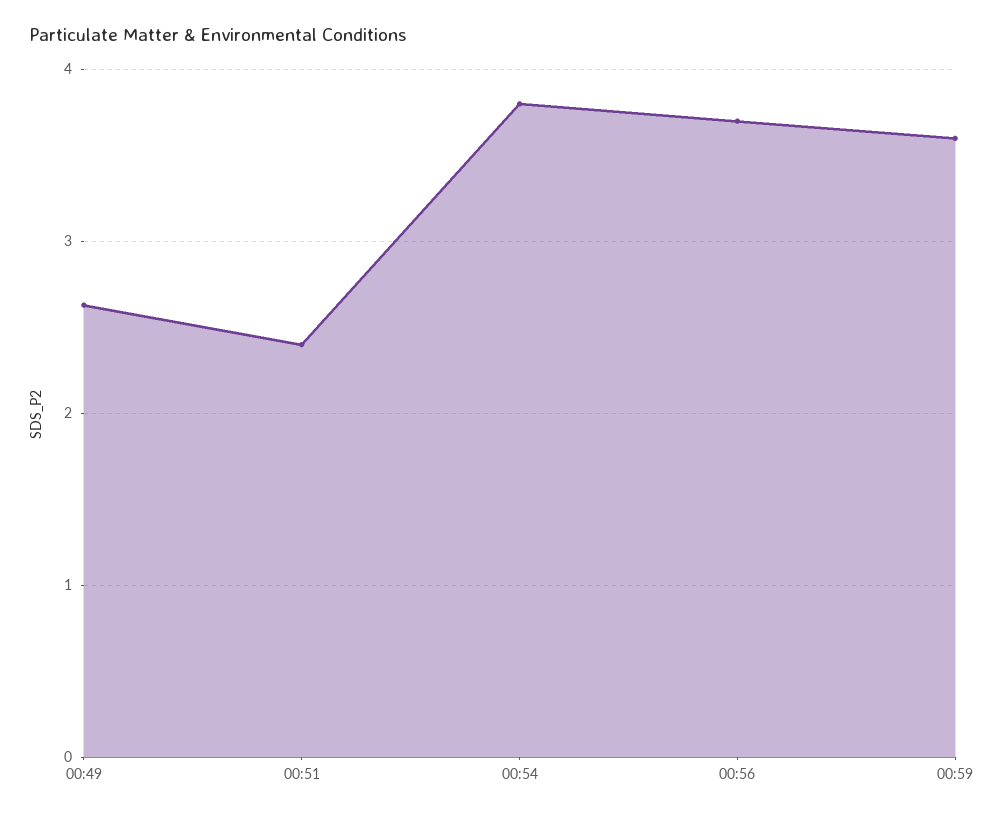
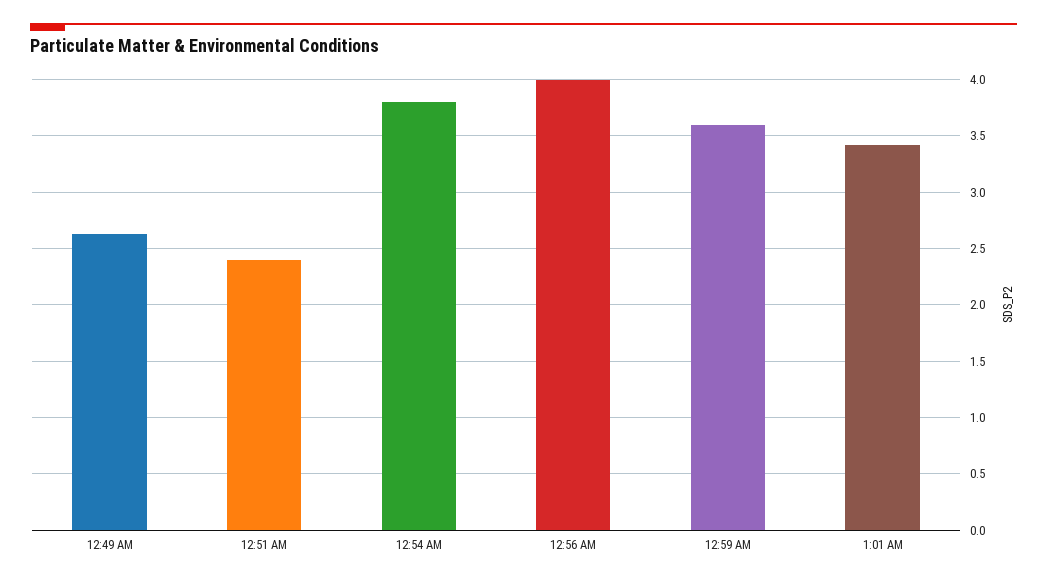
00:56: 3.7 -> 4
1:01 AM: none -> 3.4

